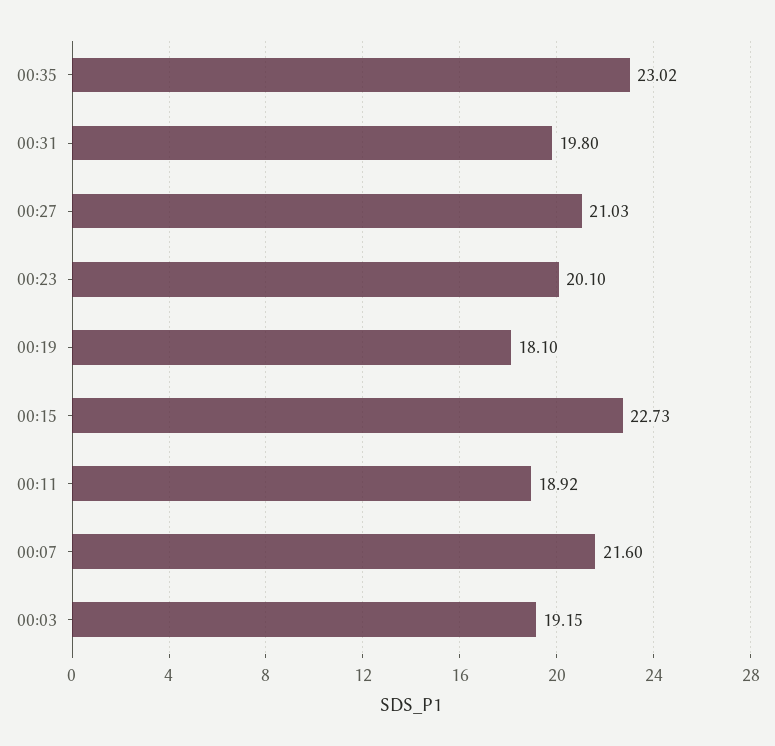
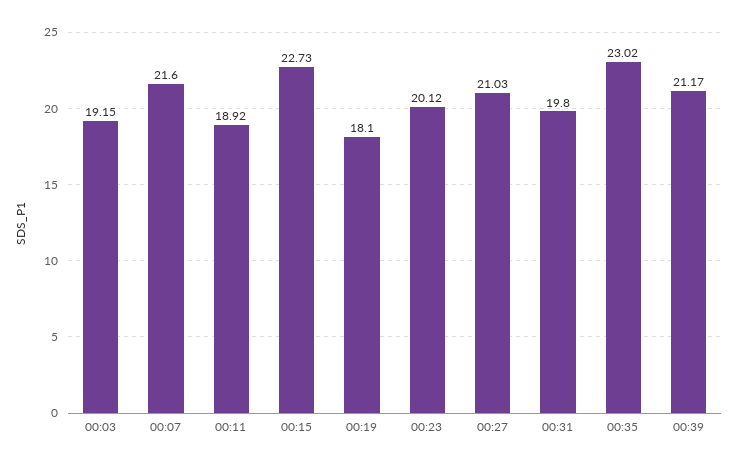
00:23: 20.1 -> 20.12
00:39: none -> 21.17

